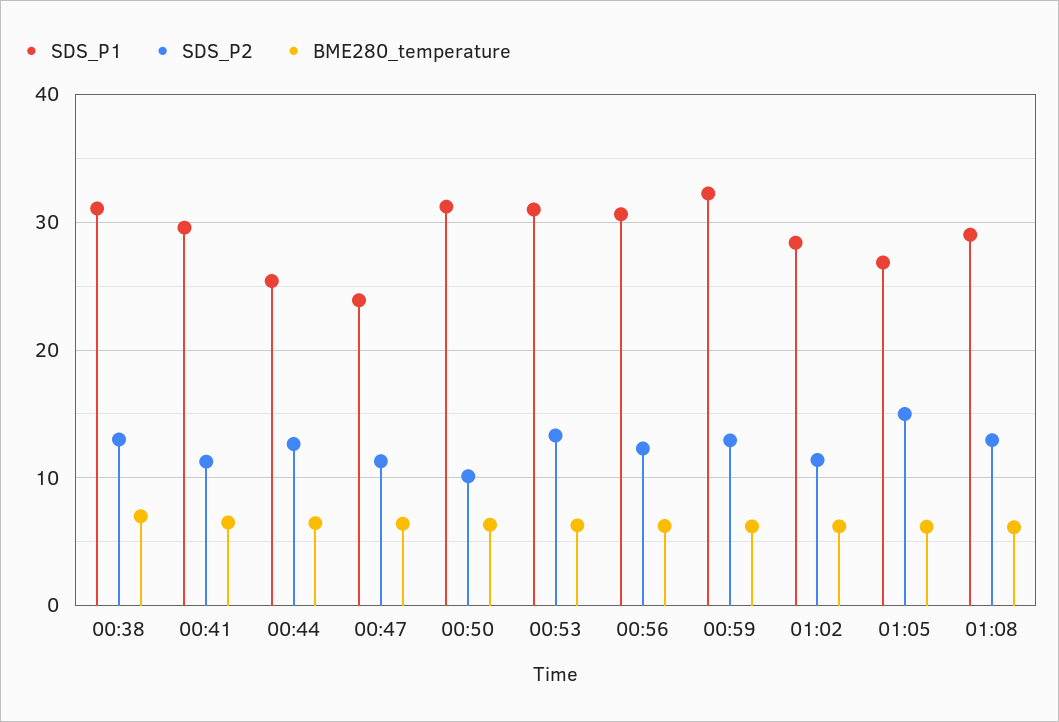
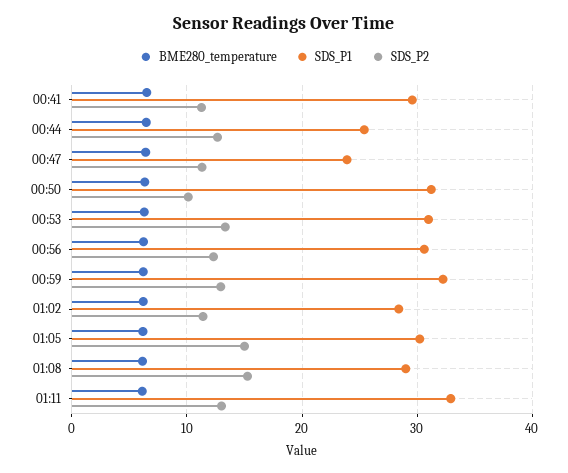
SDS_P1, 00:38: 31 -> none
SDS_P2, 00:38: 13 -> none
BME280_temperature, 00:38: 7 -> none
SDS_P1, 01:05: 27 -> 30
SDS_P2, 01:08: 13 -> 15
BME280_temperature, 01:11: none -> 6
SDS_P1, 01:11: none -> 33
SDS_P2, 01:11: none -> 13

